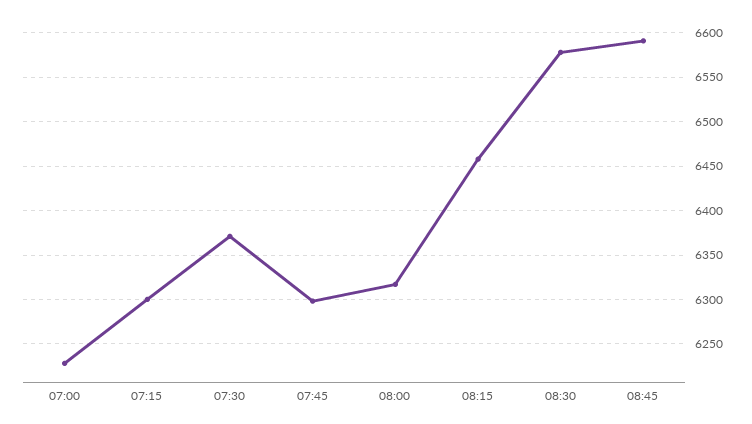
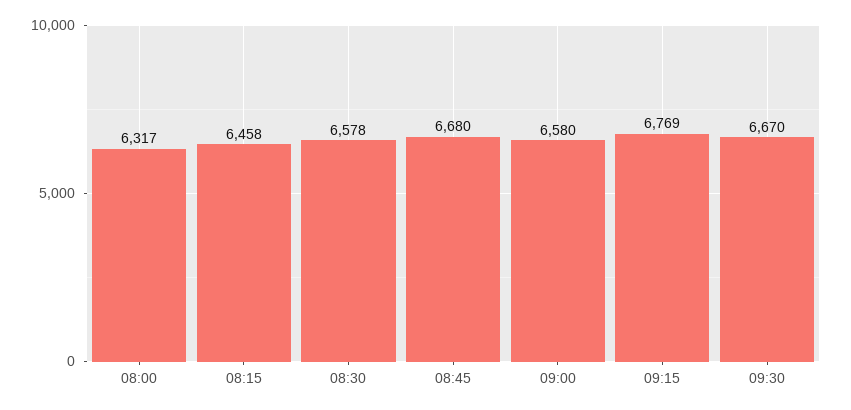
07:00: 6230 -> none
07:15: 6300 -> none
07:30: 6370 -> none
07:45: 6300 -> none
08:45: 6590 -> 6680
09:00: none -> 6580
09:15: none -> 6769
09:30: none -> 6670

